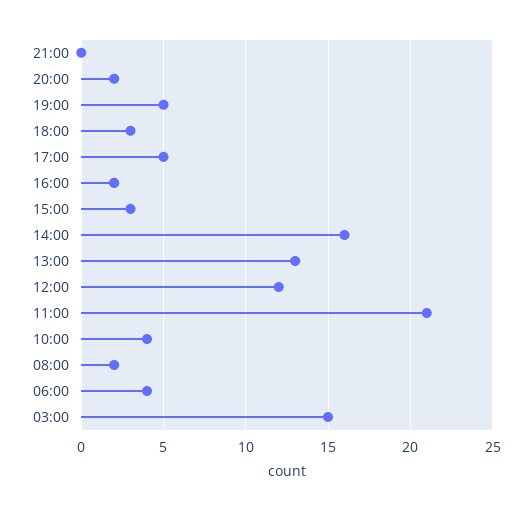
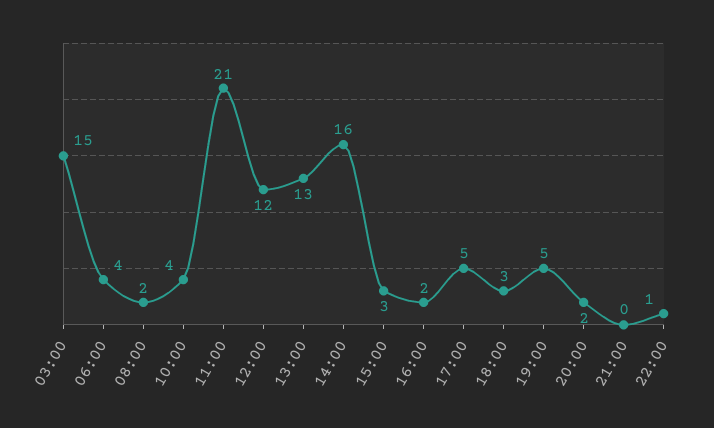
22:00: none -> 1

